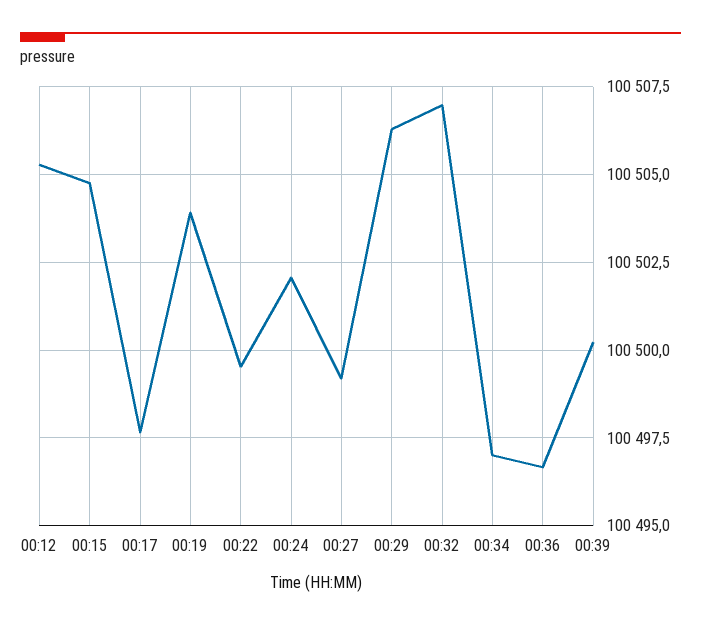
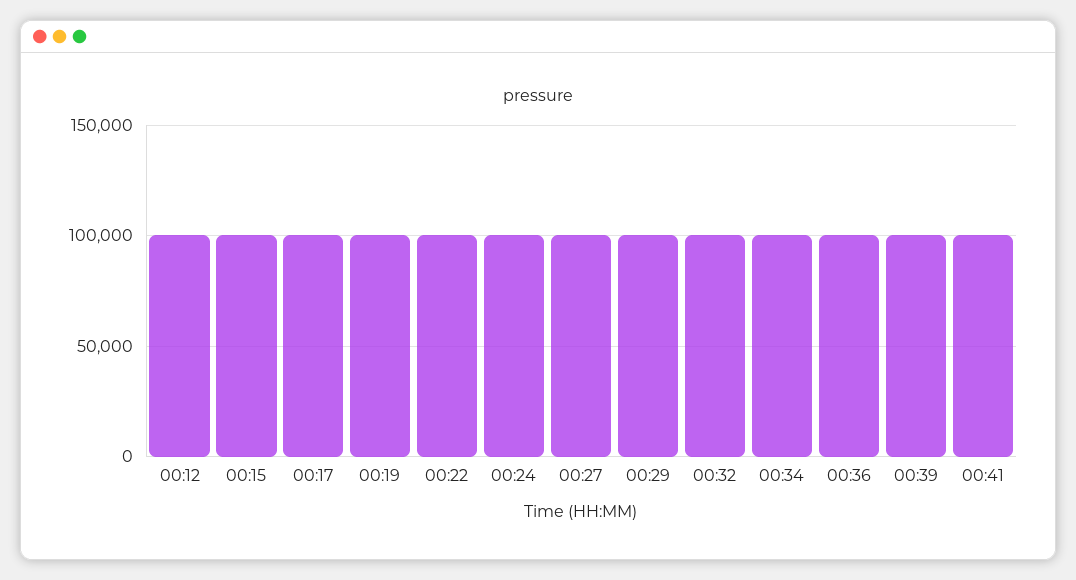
00:41: none -> 100000

